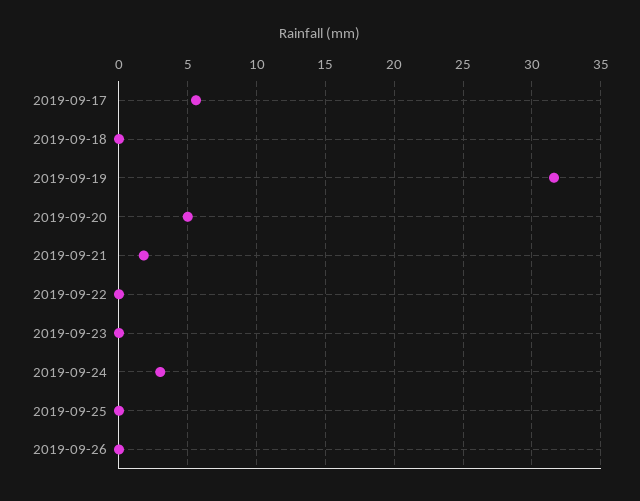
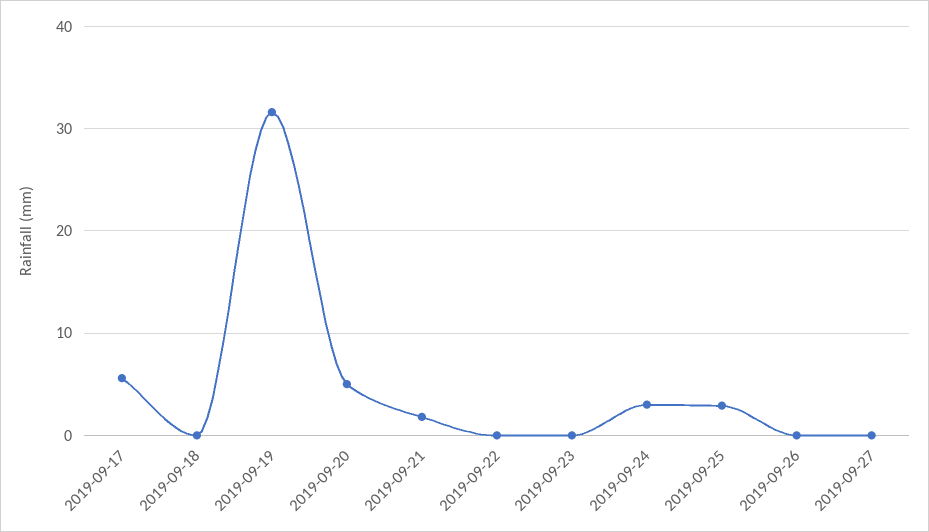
2019-09-25: 0 -> 3
2019-09-27: none -> 0

